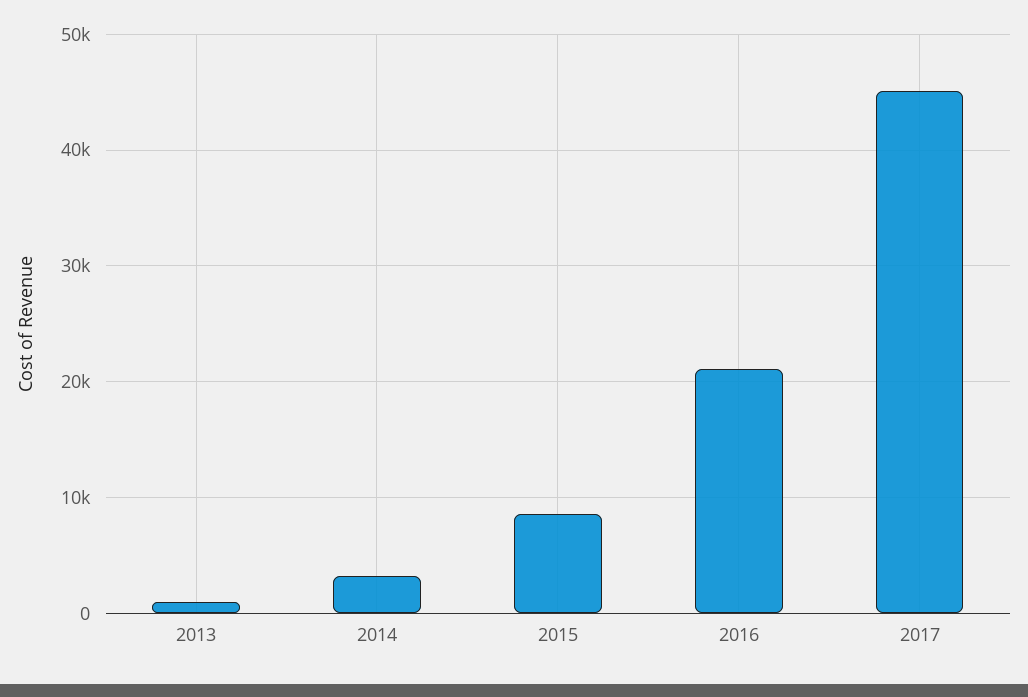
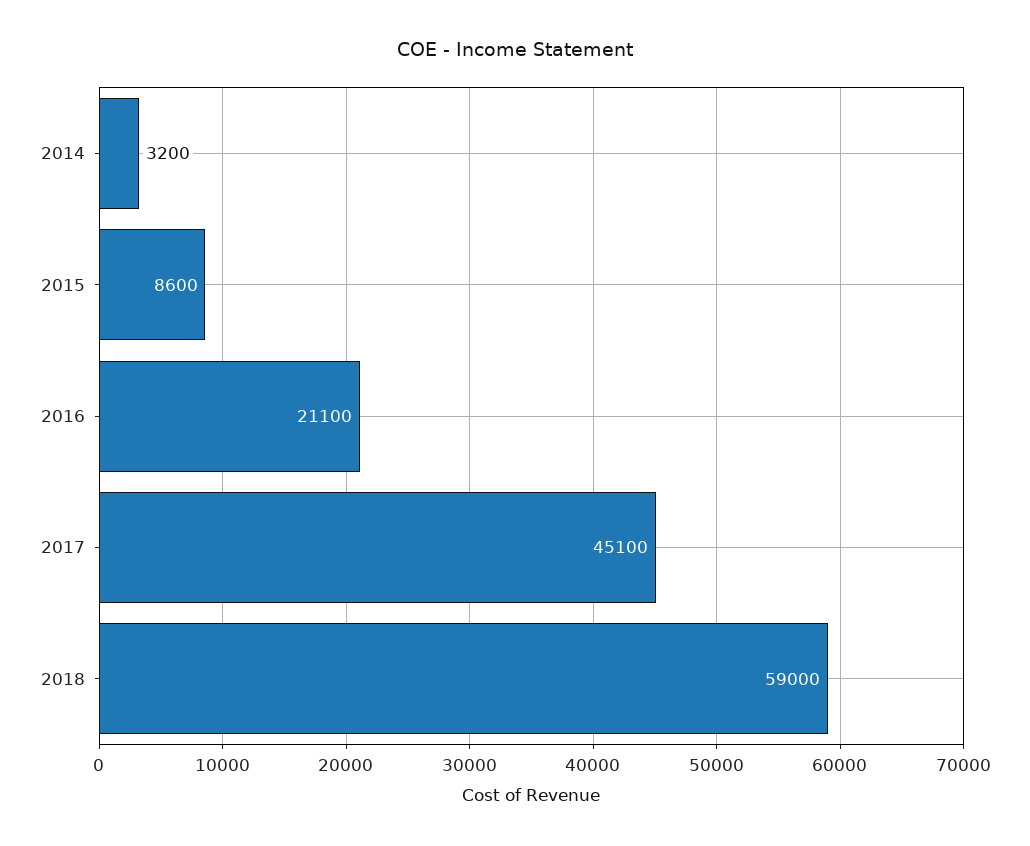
2013: 1000 -> none
2018: none -> 59000

